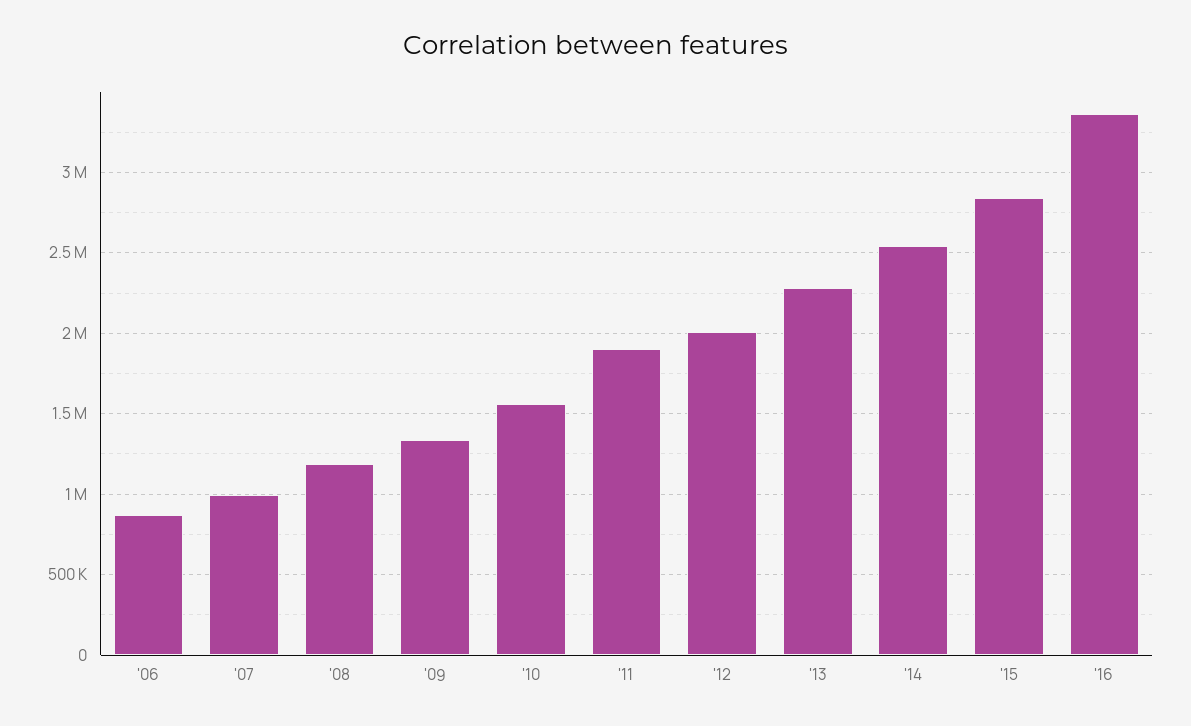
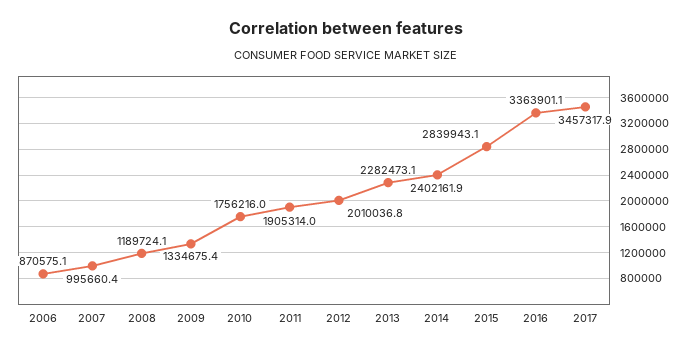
'10: 1550000 -> 1756216
'14: 2550000 -> 2402161.9
2017: none -> 3457317.9

